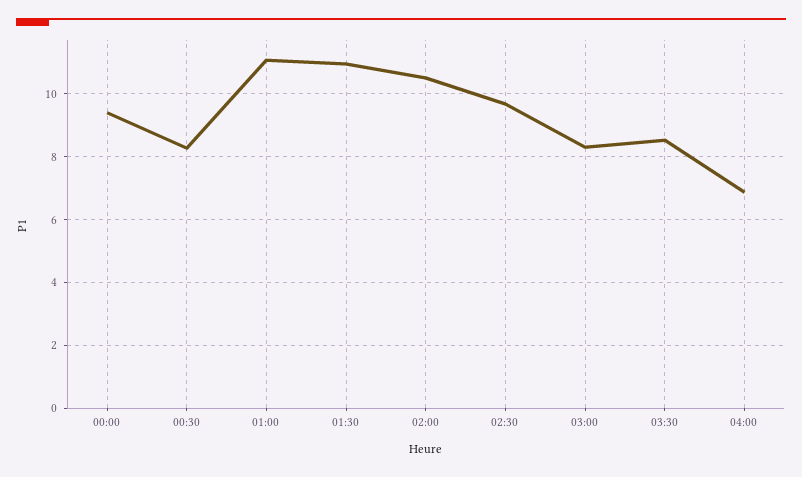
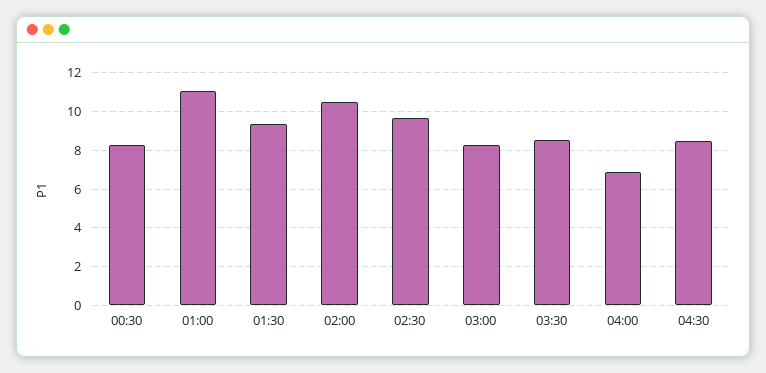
00:00: 9.4 -> none
01:30: 11 -> 9.5
04:30: none -> 8.5

